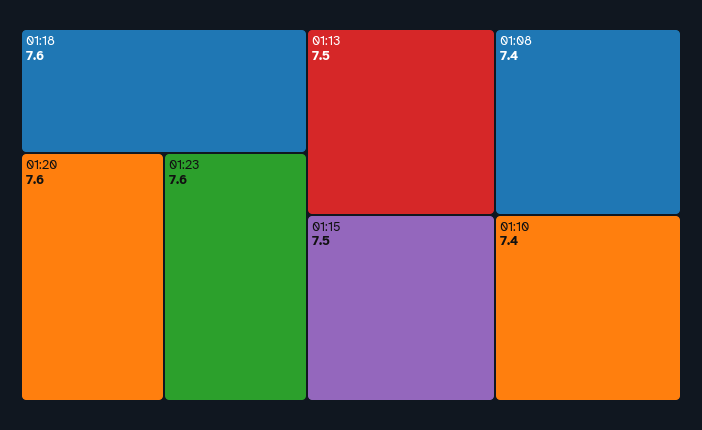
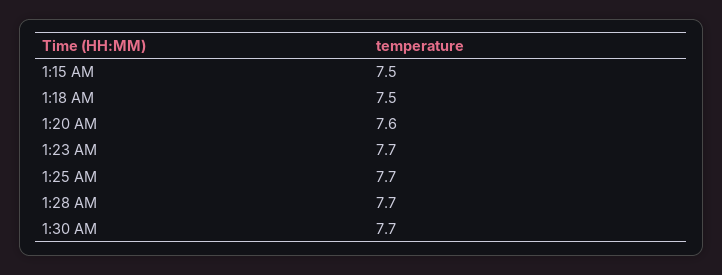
01:18: 7.6 -> 7.5
01:23: 7.6 -> 7.7
01:13: 7.5 -> none
01:08: 7.4 -> none
01:10: 7.4 -> none
1:25 AM: none -> 7.7
1:28 AM: none -> 7.7
1:30 AM: none -> 7.7

